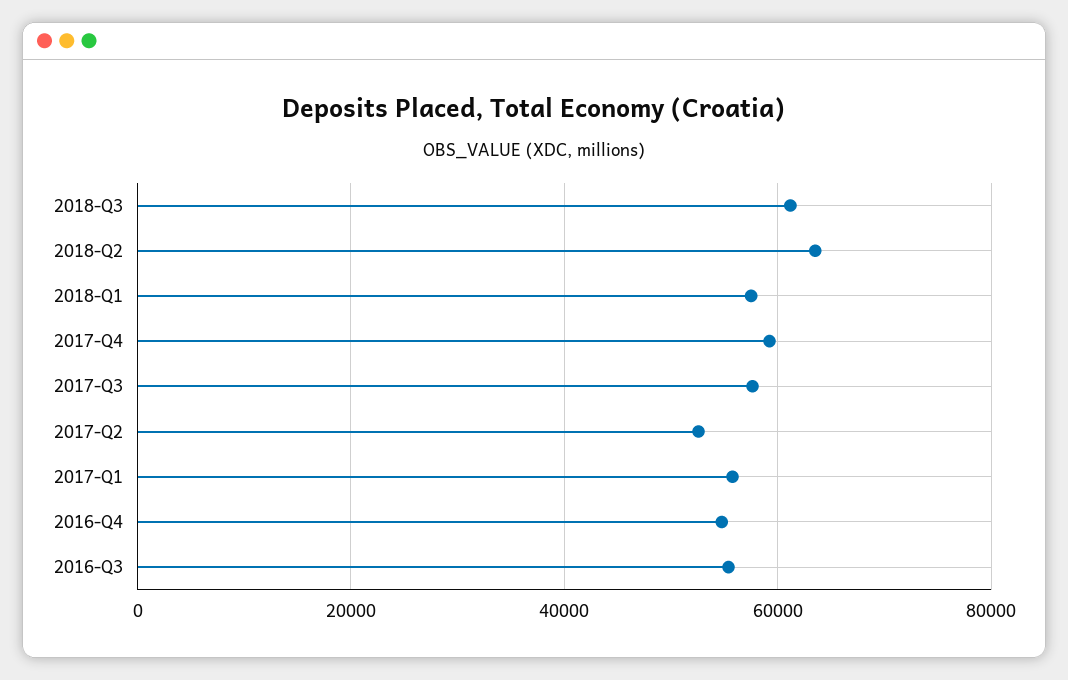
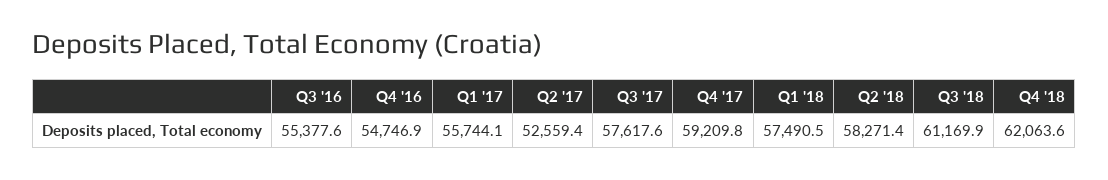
2018-Q2: 64000 -> 58271.4
Q4 '18: none -> 62063.6

